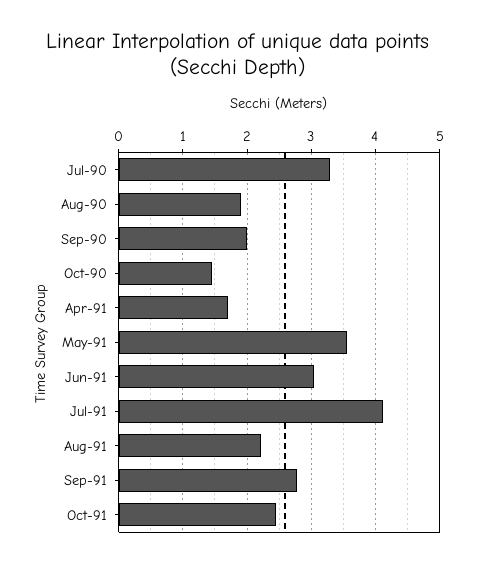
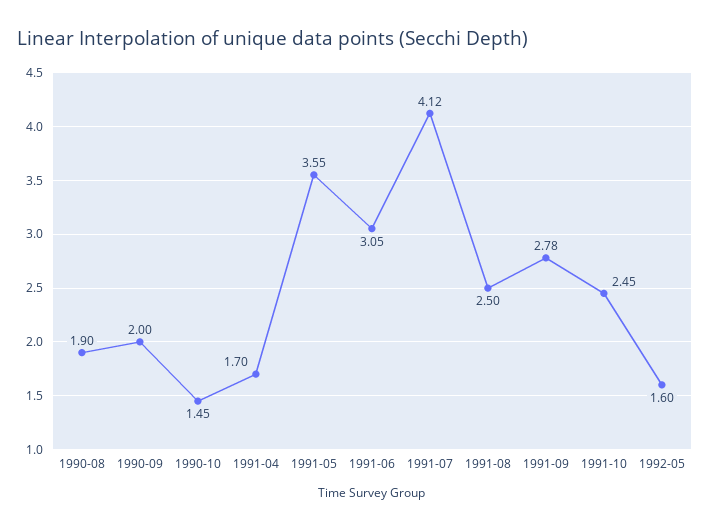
Jul-90: 3.3 -> none
Aug-91: 2.2 -> 2.5
1992-05: none -> 1.6

